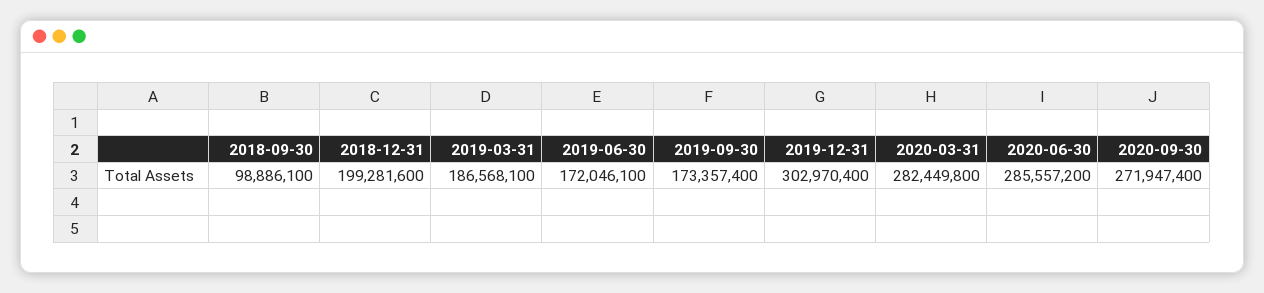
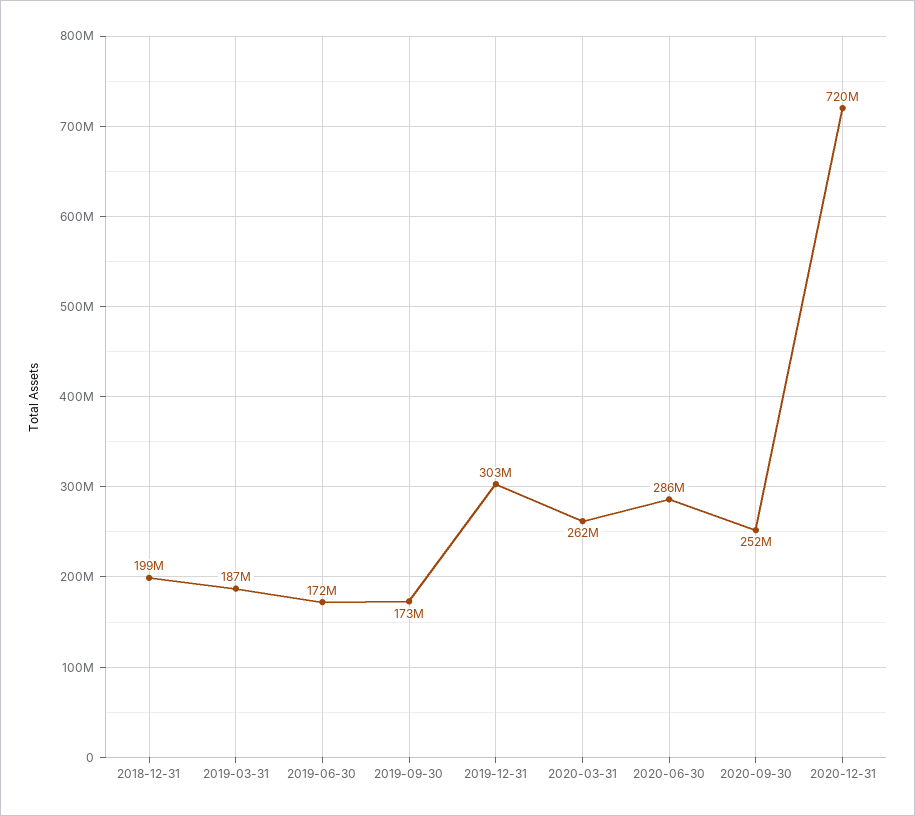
2018-09-30: 98886100 -> none
2020-03-31: 282449800 -> 262000000
2020-09-30: 271947400 -> 252000000
2020-12-31: none -> 720000000

